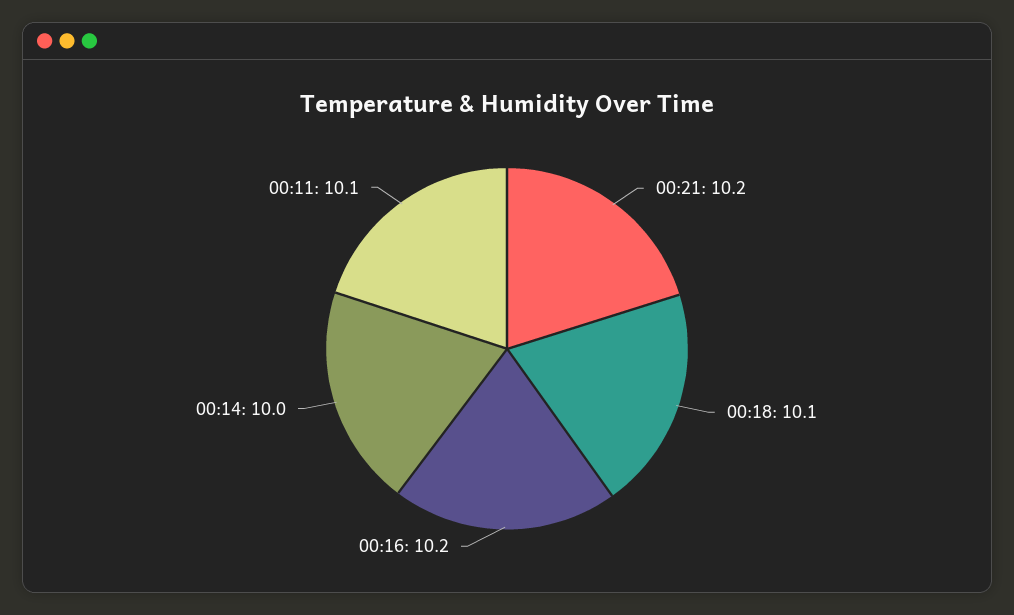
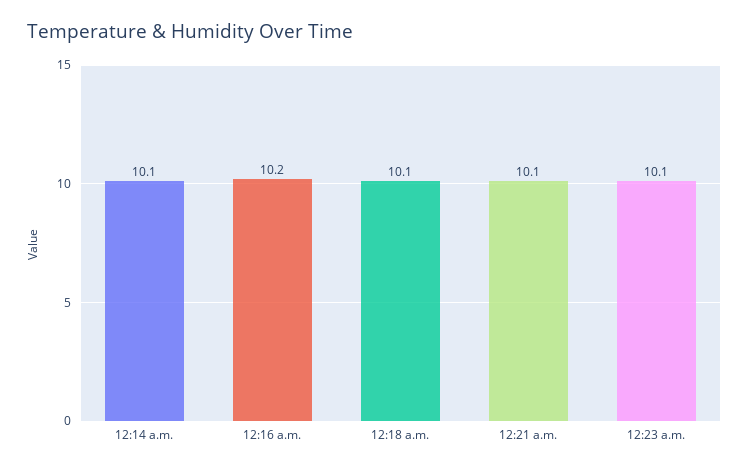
00:21: 10.2 -> 10.1
00:14: 10 -> 10.1
00:11: 10.1 -> none
12:23 a.m.: none -> 10.1

